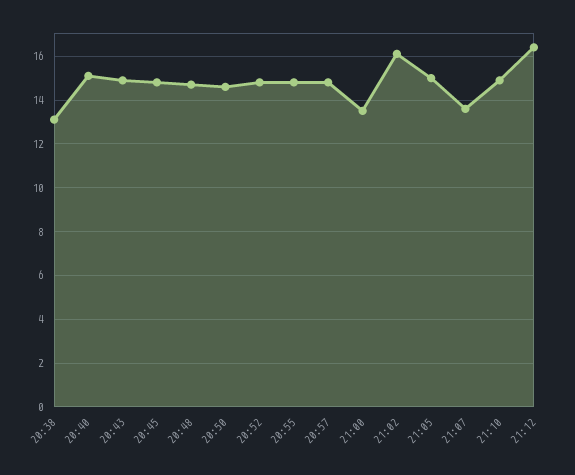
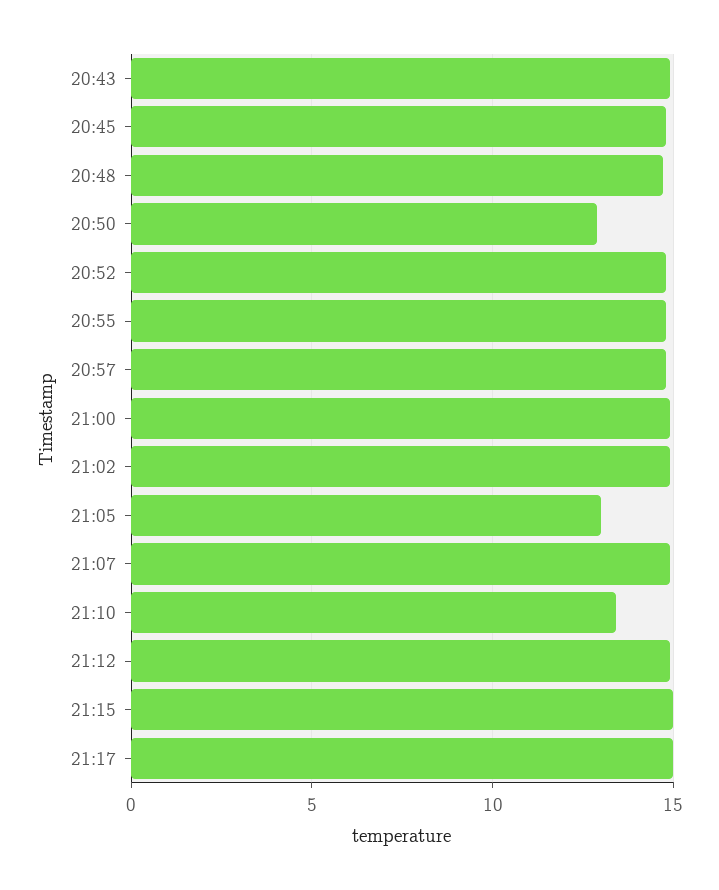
20:38: 13 -> none
20:40: 15 -> none
20:50: 14.5 -> 13
21:00: 13.5 -> 15
21:02: 16 -> 15
21:05: 15 -> 13
21:07: 13.5 -> 15
21:10: 15 -> 13.5
21:12: 16.5 -> 15
21:15: none -> 15
21:17: none -> 15

